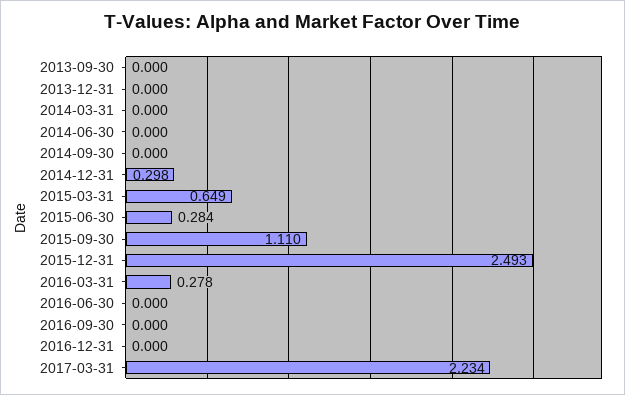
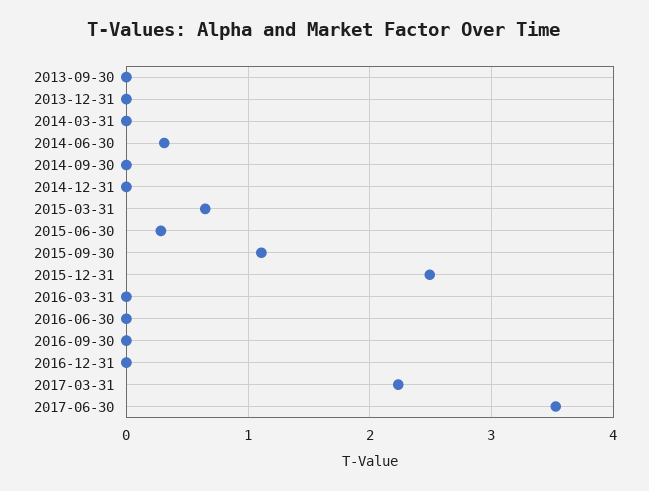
2014-06-30: 0 -> 0.3
2014-12-31: 0.298 -> 0
2016-03-31: 0.278 -> 0
2017-06-30: none -> 3.5

